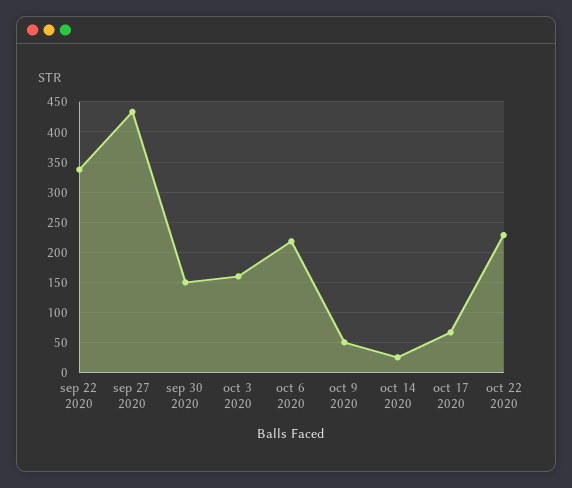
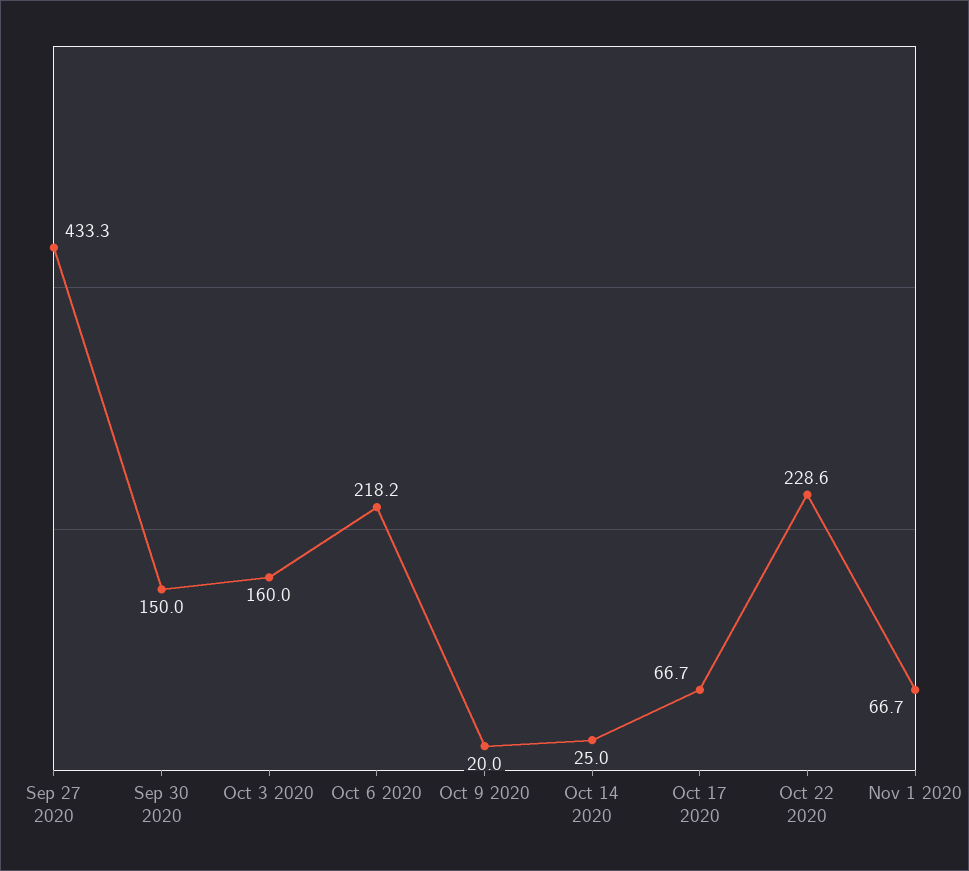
sep 22 2020: 340 -> none
oct 9 2020: 50 -> 20
Nov 1 2020: none -> 66.7

